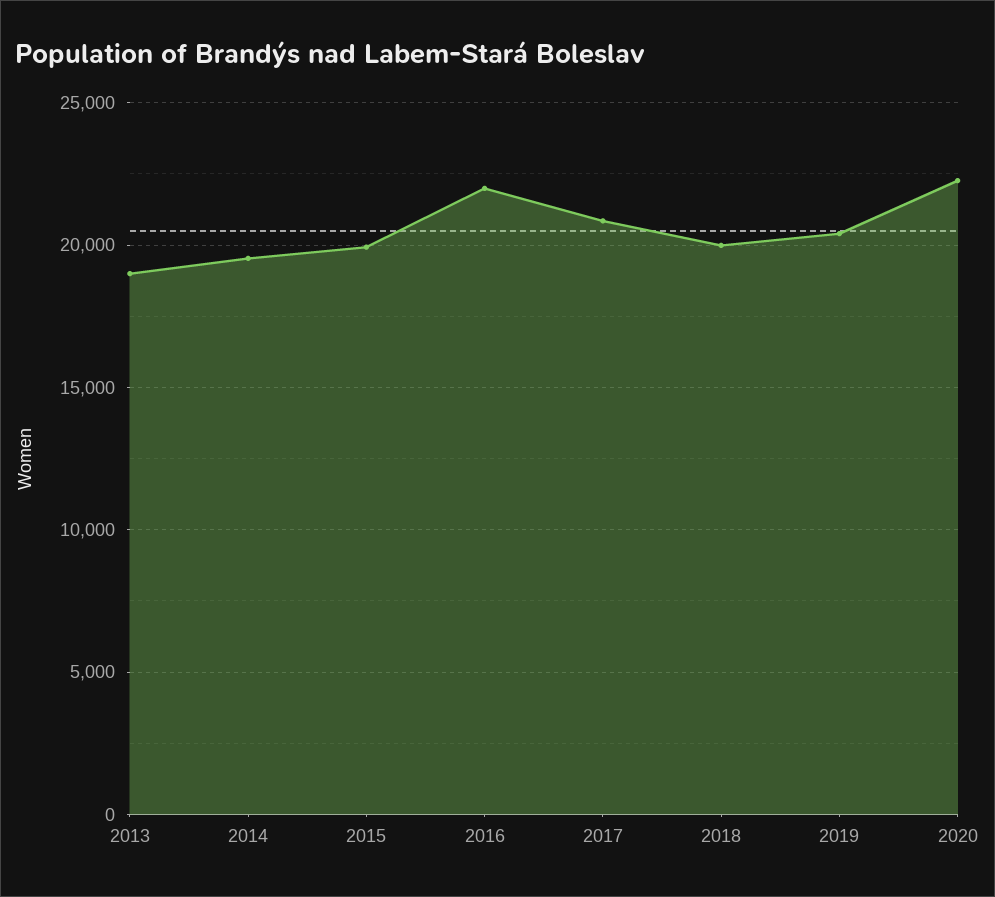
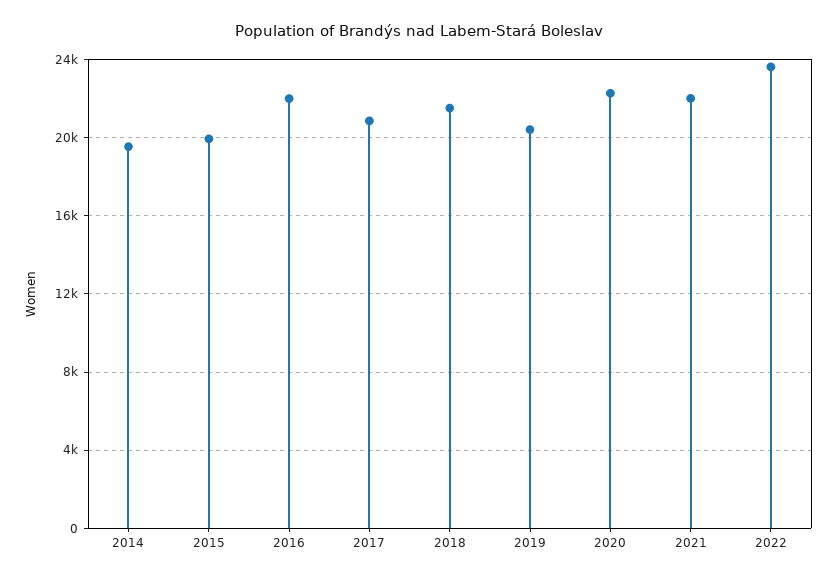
2013: 19000 -> none
2018: 20000 -> 21500
2021: none -> 22000
2022: none -> 23500

